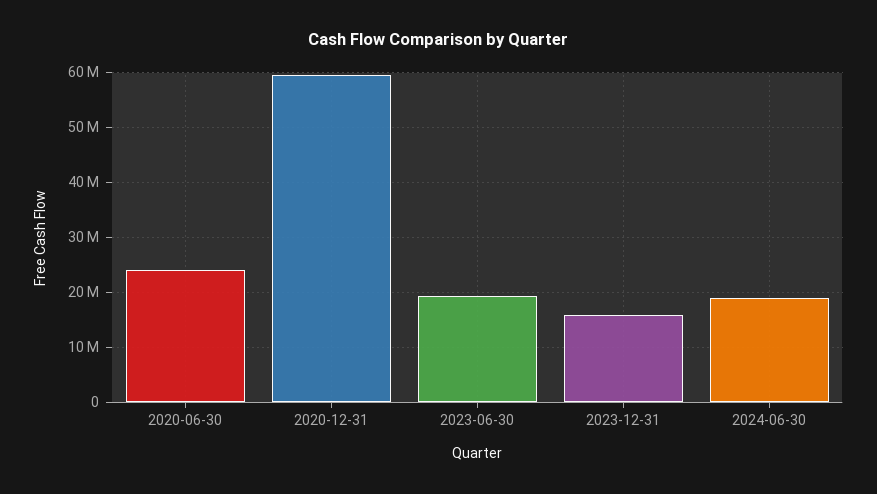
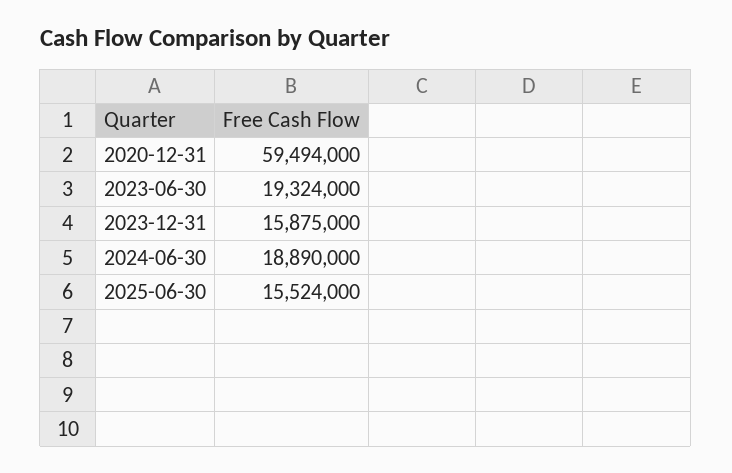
2020-06-30: 24000000 -> none
2025-06-30: none -> 15524000

